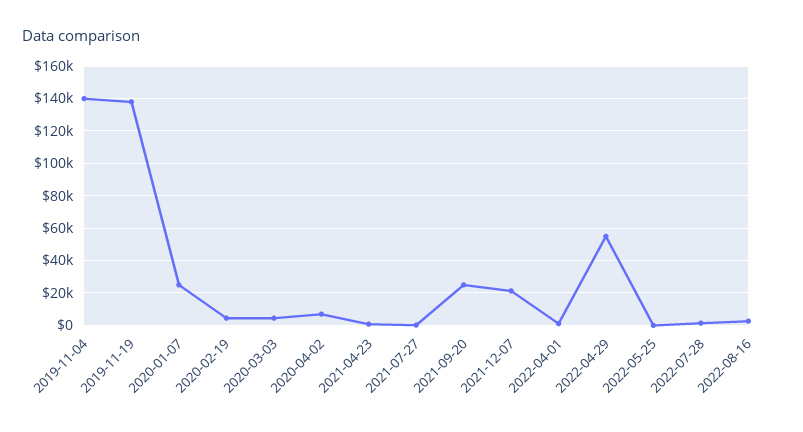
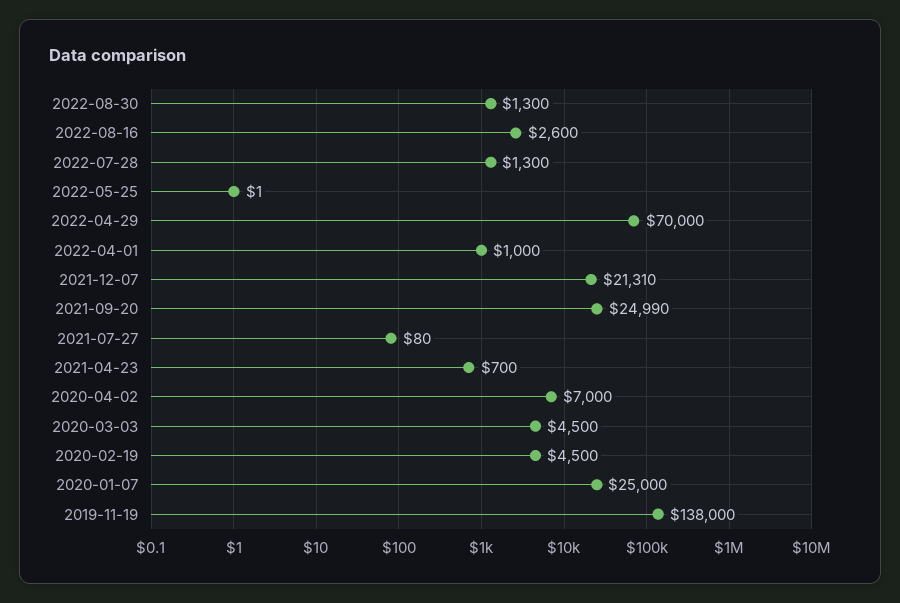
2019-11-04: 140000 -> none
2022-04-29: 55000 -> 70000
2022-08-30: none -> 1300

